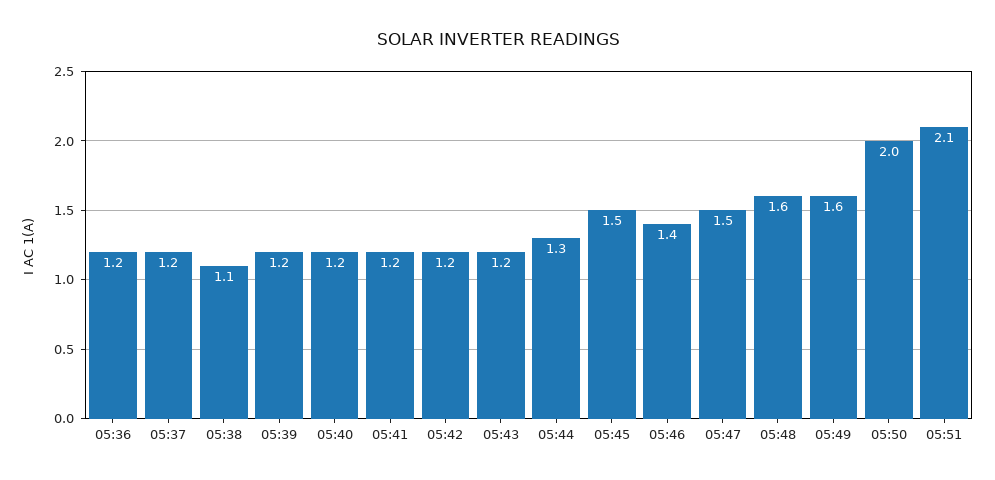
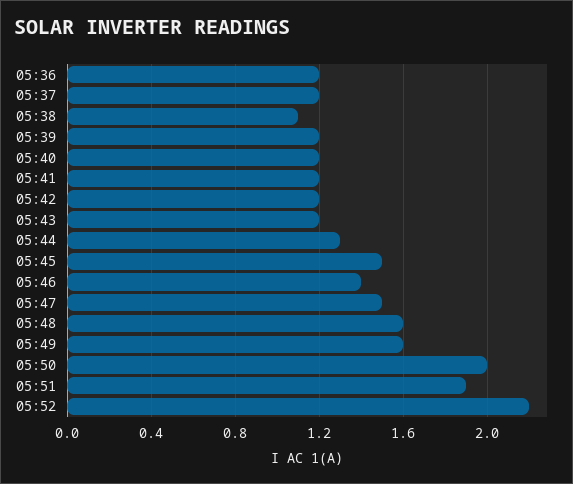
05:51: 2.1 -> 1.9
05:52: none -> 2.2

